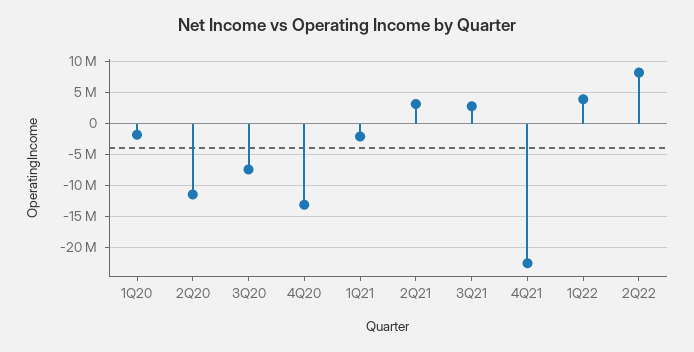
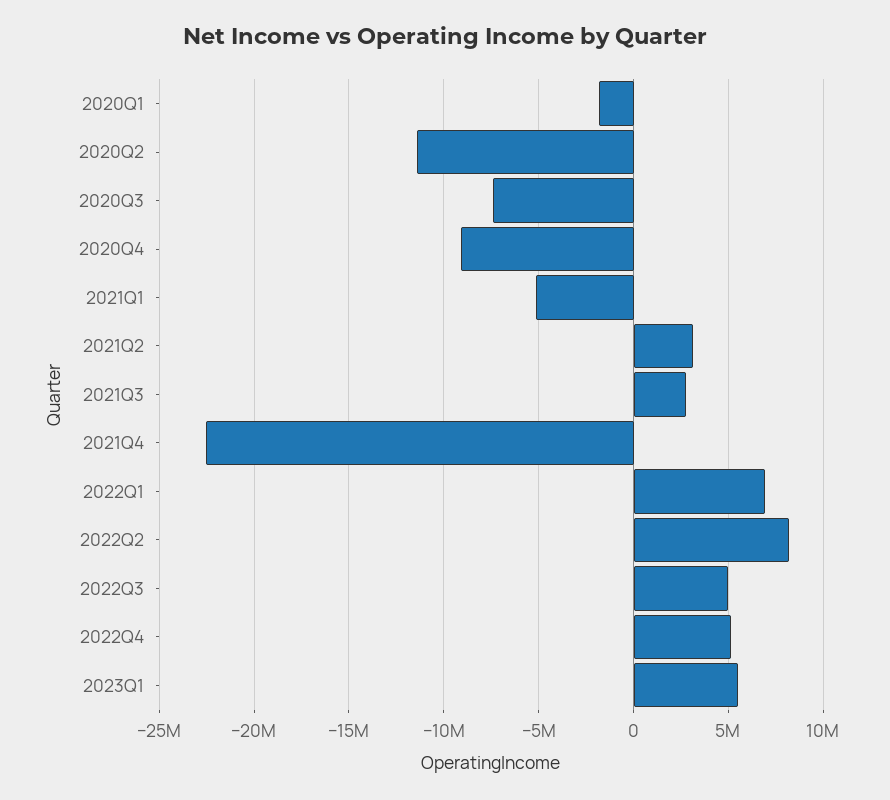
4Q20: -13000000 -> -9000000
1Q21: -2000000 -> -5000000
1Q22: 4000000 -> 7000000
2022Q3: none -> 5000000
2022Q4: none -> 5000000
2023Q1: none -> 5500000

